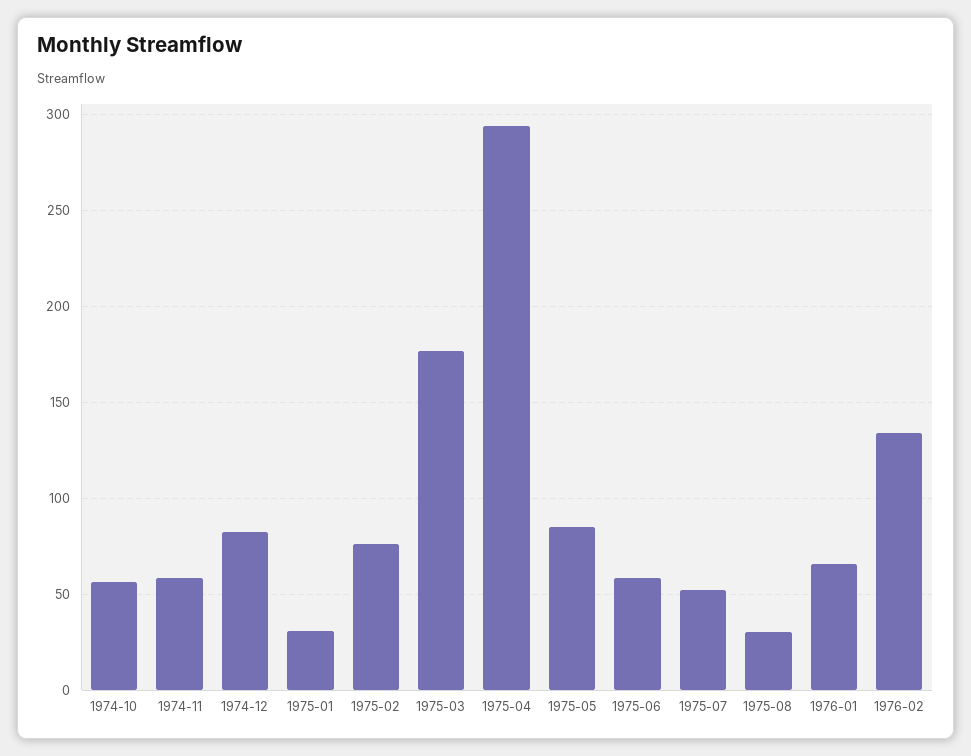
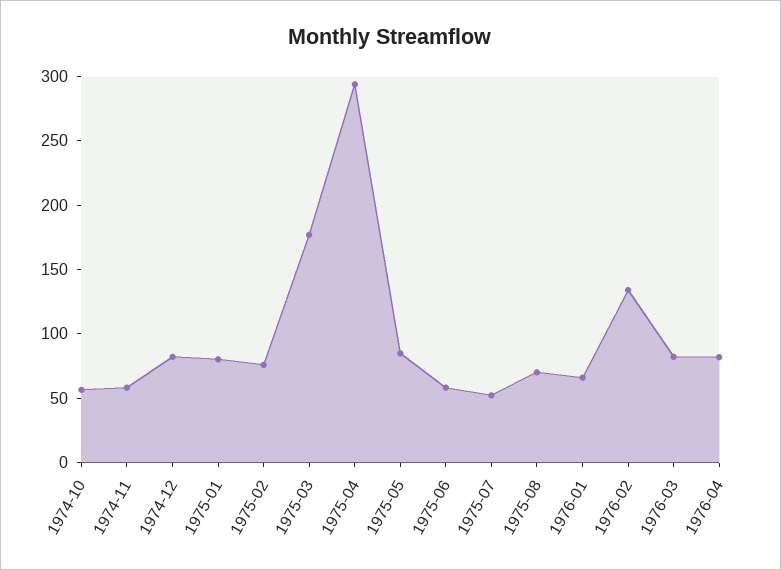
1975-01: 30 -> 80
1975-08: 30 -> 70
1976-03: none -> 80
1976-04: none -> 80

